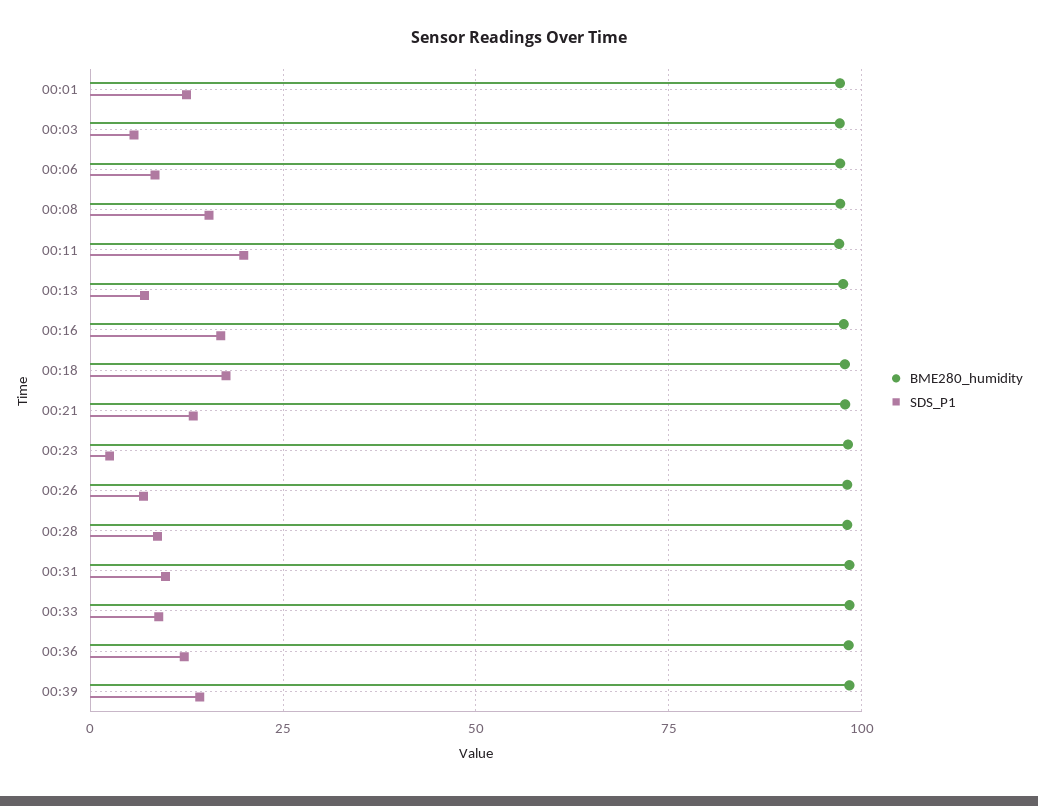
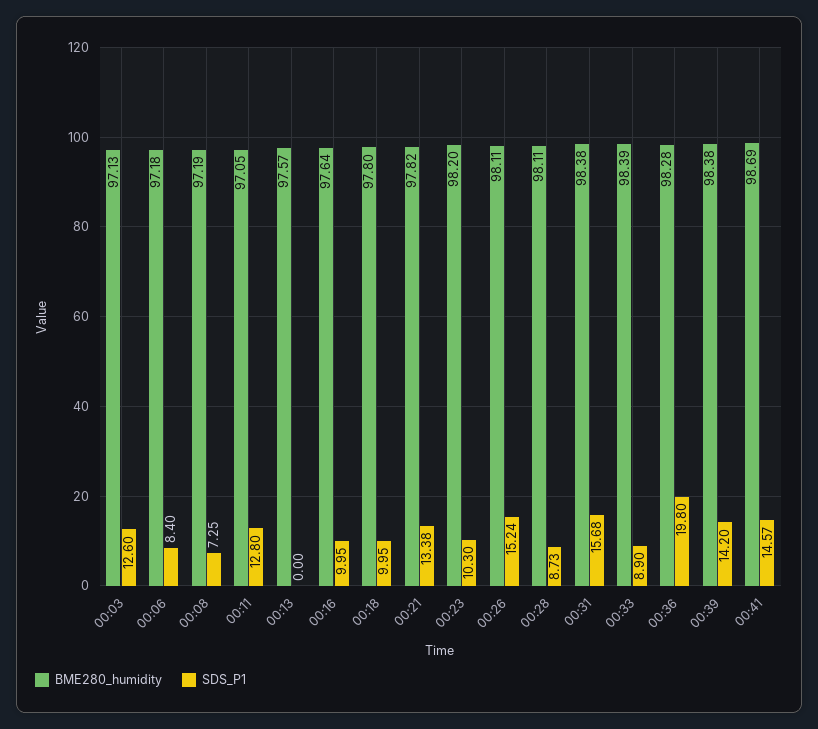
BME280_humidity, 00:01: 97.5 -> none
SDS_P1, 00:01: 12.5 -> none
SDS_P1, 00:03: 5 -> 12.6
SDS_P1, 00:08: 15 -> 7.25
SDS_P1, 00:11: 20 -> 12.8
SDS_P1, 00:13: 7.5 -> 0
SDS_P1, 00:16: 17.5 -> 9.95
SDS_P1, 00:18: 17.5 -> 9.95
SDS_P1, 00:23: 2.5 -> 10.3
SDS_P1, 00:26: 7.5 -> 15.24
SDS_P1, 00:31: 10 -> 15.68
SDS_P1, 00:36: 12.5 -> 19.8
BME280_humidity, 00:41: none -> 98.69
SDS_P1, 00:41: none -> 14.57

